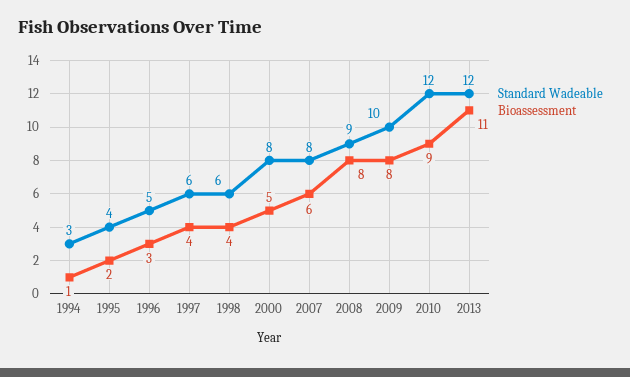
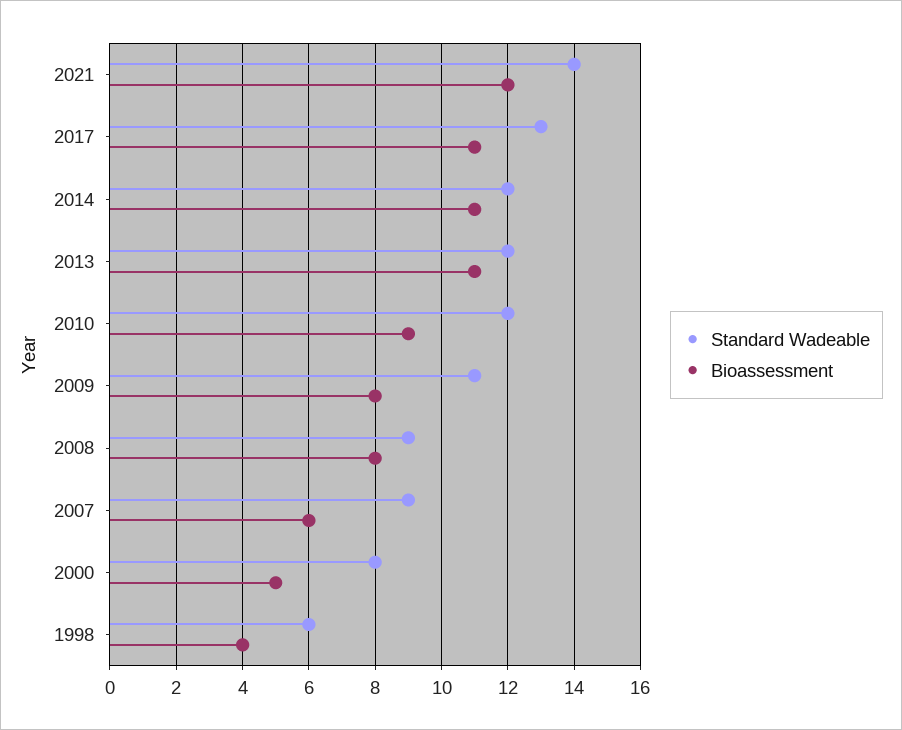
Standard Wadeable, 1994: 3 -> none
Bioassessment, 1994: 1 -> none
Standard Wadeable, 1995: 4 -> none
Bioassessment, 1995: 2 -> none
Standard Wadeable, 1996: 5 -> none
Bioassessment, 1996: 3 -> none
Standard Wadeable, 1997: 6 -> none
Bioassessment, 1997: 4 -> none
Standard Wadeable, 2007: 8 -> 9
Standard Wadeable, 2009: 10 -> 11
Standard Wadeable, 2021: none -> 14
Bioassessment, 2021: none -> 12
Standard Wadeable, 2017: none -> 13
Bioassessment, 2017: none -> 11
Standard Wadeable, 2014: none -> 12
Bioassessment, 2014: none -> 11

